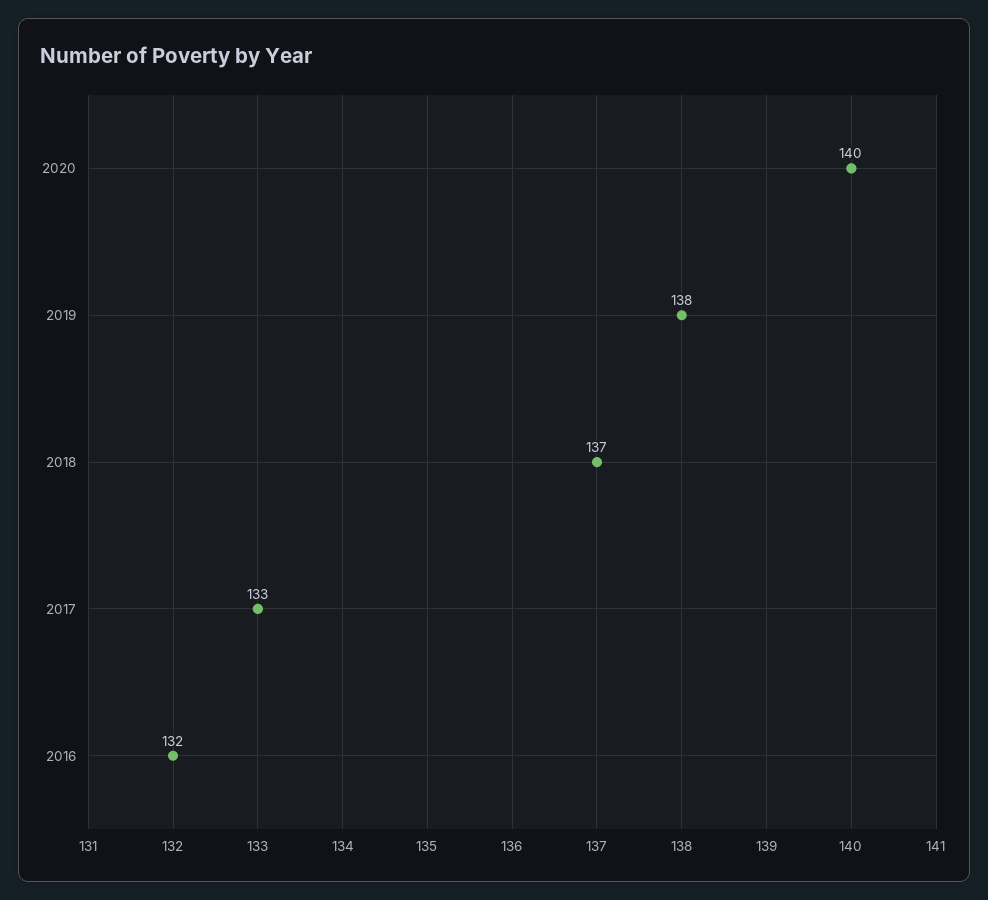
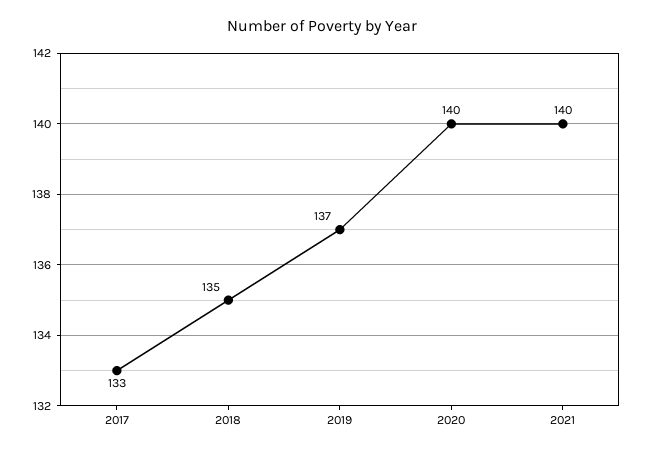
2019: 138 -> 137
2018: 137 -> 135
2016: 132 -> none
2021: none -> 140

